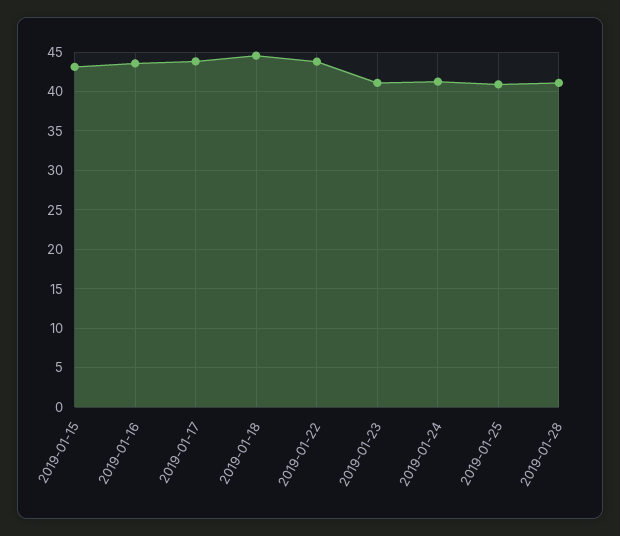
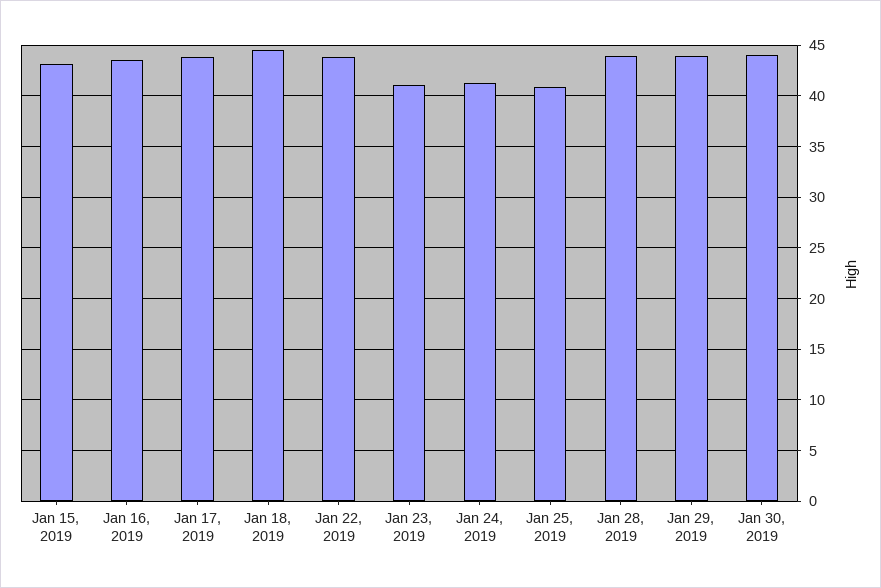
2019-01-28: 41 -> 44
Jan 29, 2019: none -> 44
Jan 30, 2019: none -> 44

